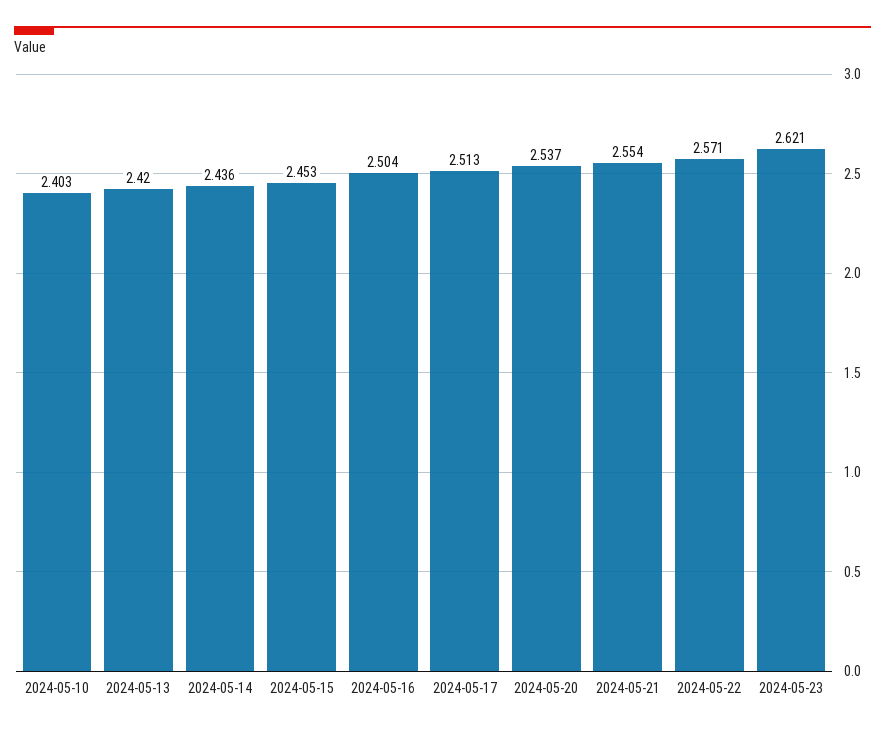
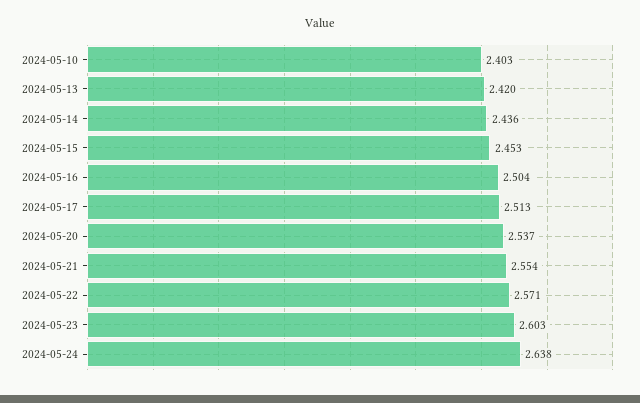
2024-05-23: 2.621 -> 2.603
2024-05-24: none -> 2.638

